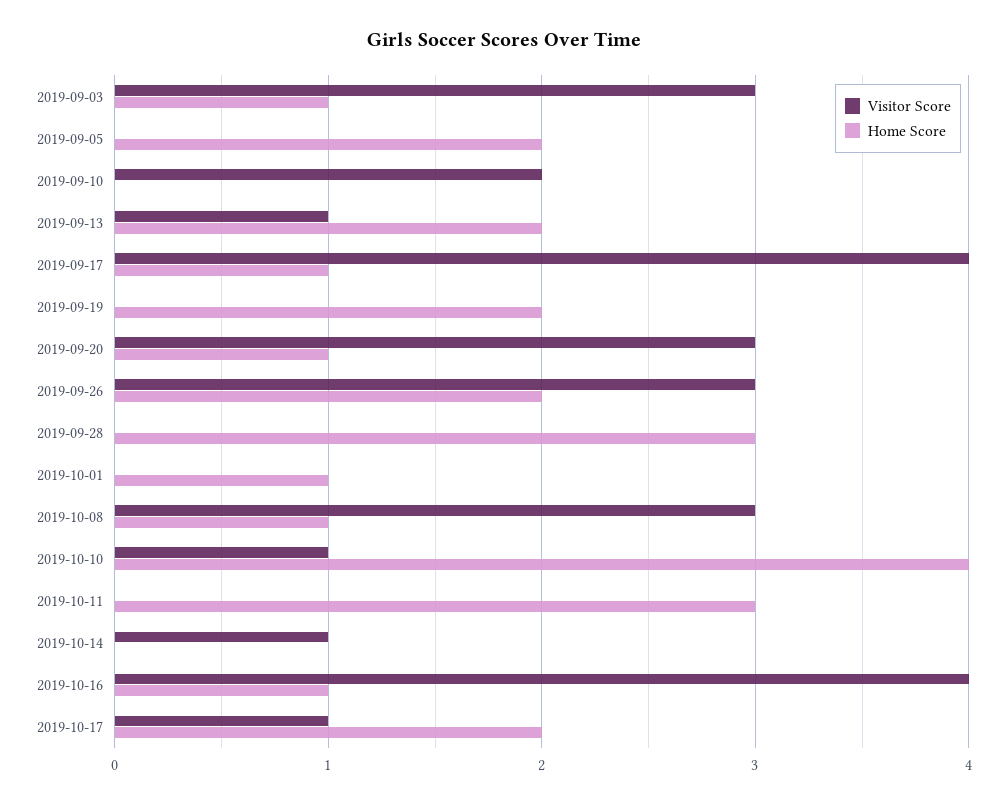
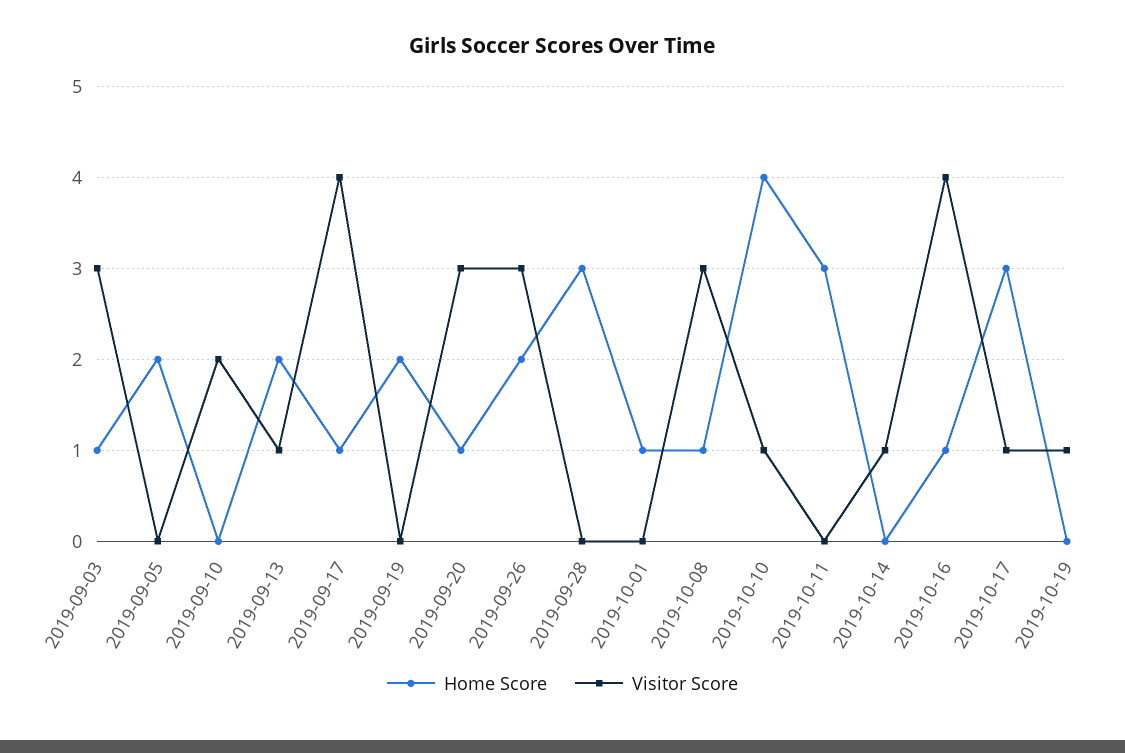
Home Score, 2019-10-17: 2 -> 3
Home Score, 2019-10-19: none -> 0
Visitor Score, 2019-10-19: none -> 1

